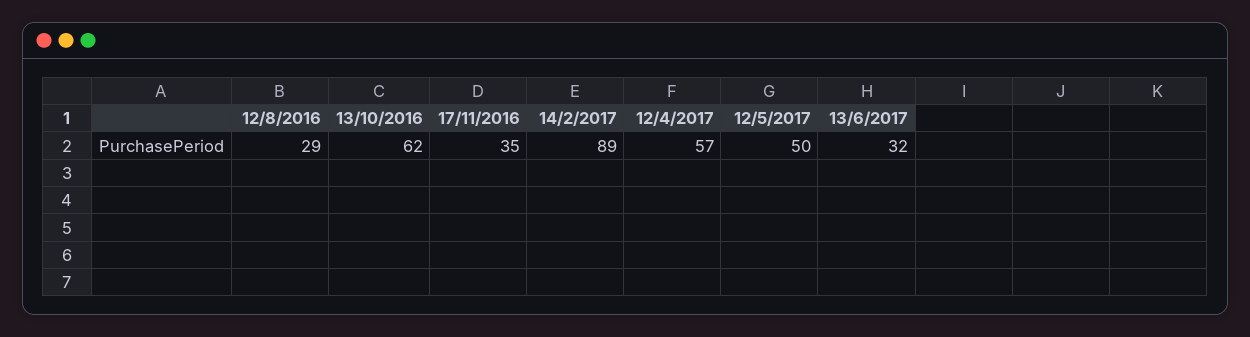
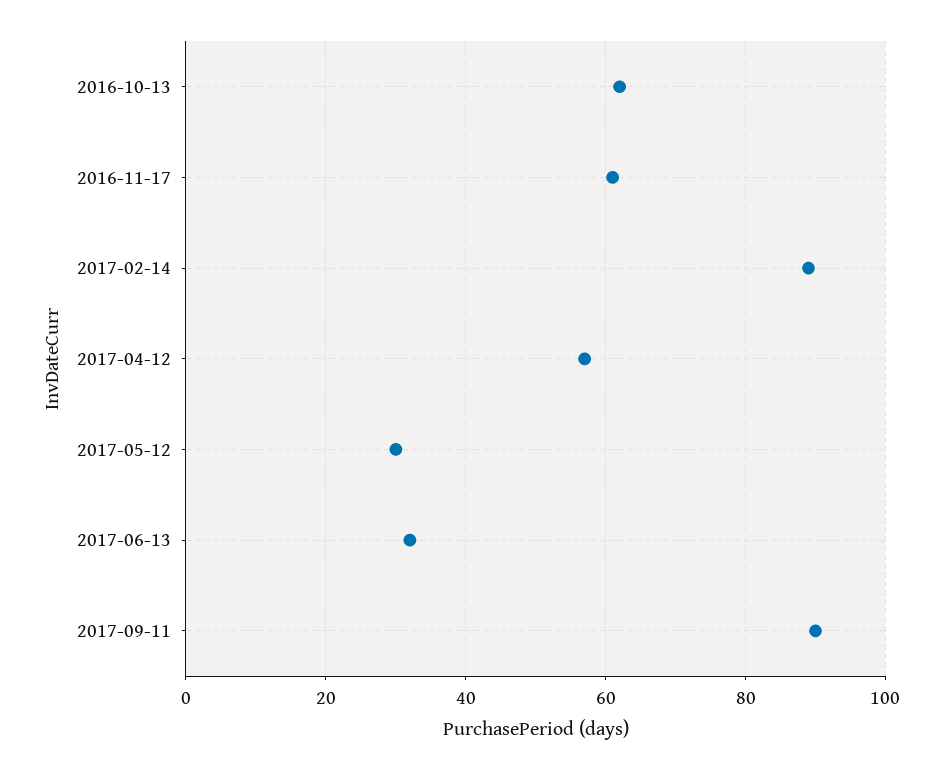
12/8/2016: 29 -> none
17/11/2016: 35 -> 60
12/5/2017: 50 -> 30
2017-09-11: none -> 90

